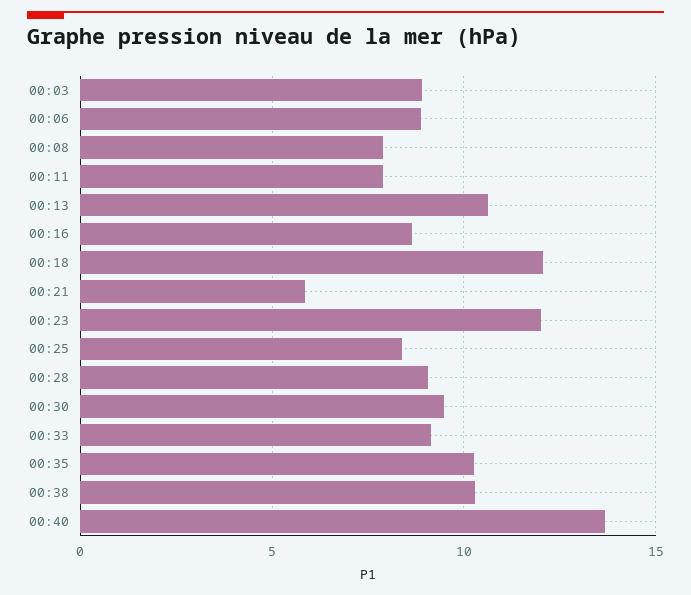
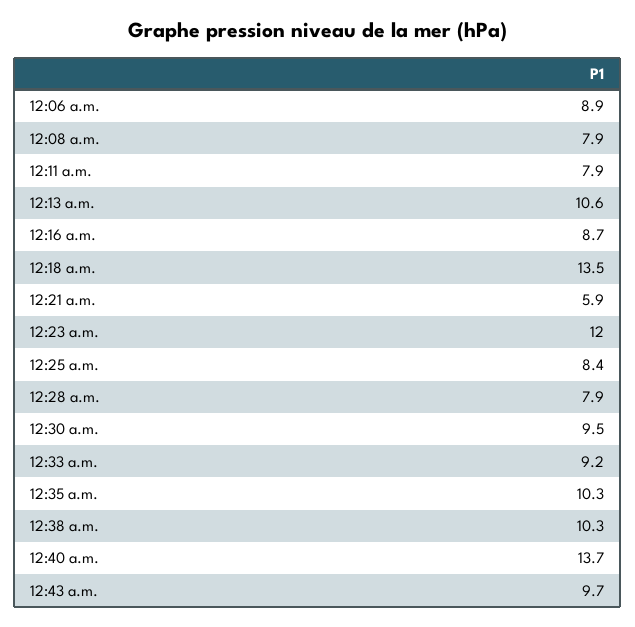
00:03: 9 -> none
00:18: 12 -> 13.5
00:28: 9 -> 7.9
12:43 a.m.: none -> 9.7

